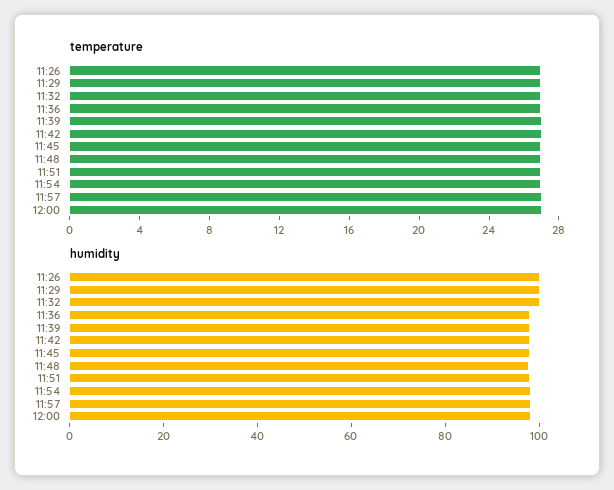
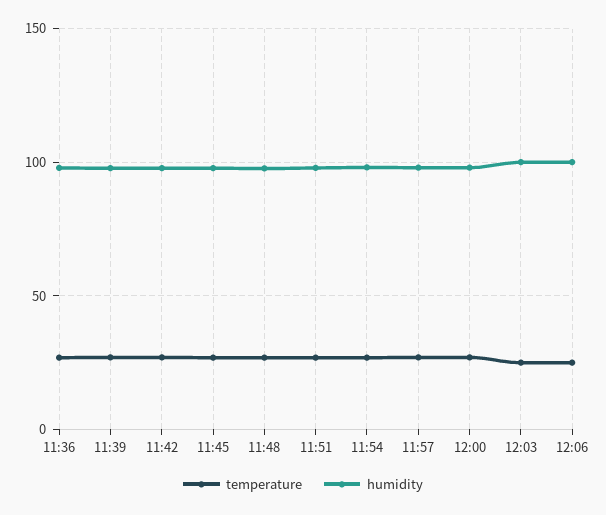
temperature, 11:26: 27 -> none
temperature, 11:29: 27 -> none
temperature, 11:32: 27 -> none
humidity, 11:26: 100 -> none
humidity, 11:29: 100 -> none
humidity, 11:32: 100 -> none
temperature, 12:03: none -> 25
humidity, 12:03: none -> 100
temperature, 12:06: none -> 25
humidity, 12:06: none -> 100

